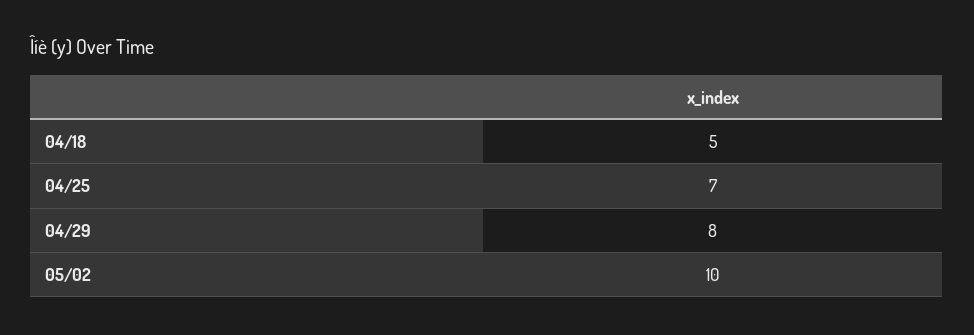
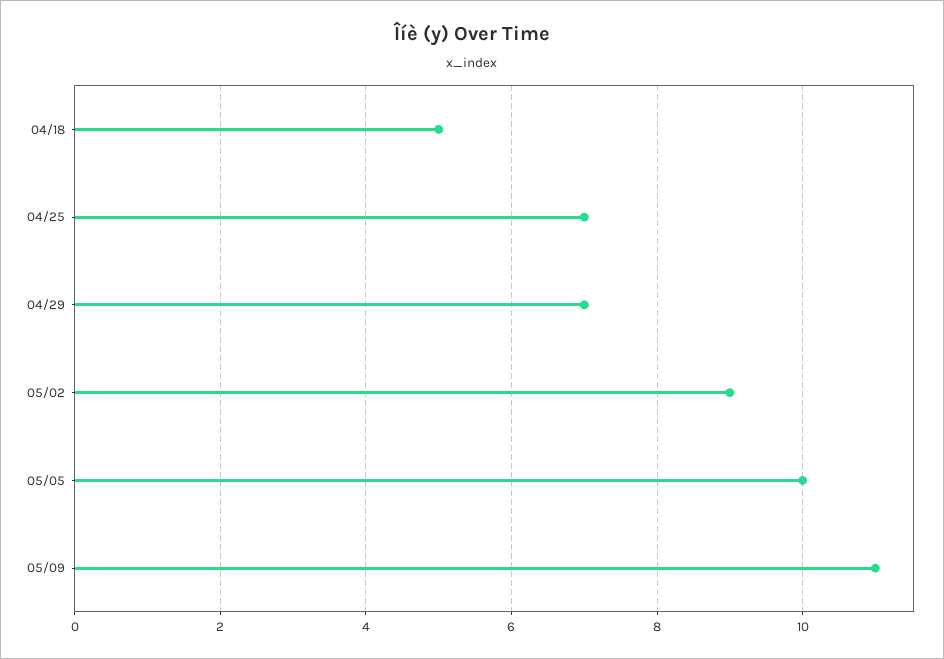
04/29: 8 -> 7
05/02: 10 -> 9
05/05: none -> 10
05/09: none -> 11

